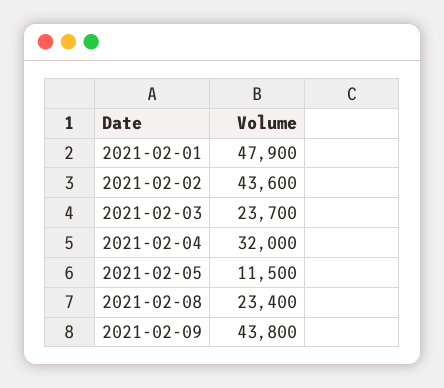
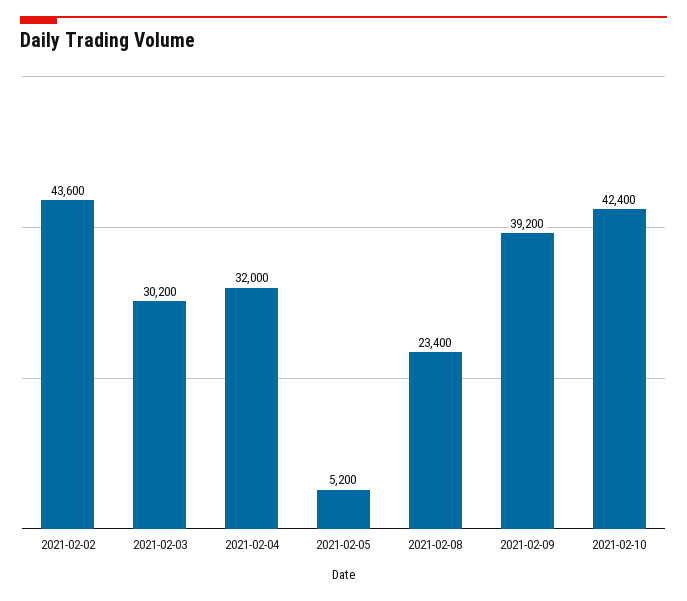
2021-02-01: 47900 -> none
2021-02-03: 23700 -> 30200
2021-02-05: 11500 -> 5200
2021-02-09: 43800 -> 39200
2021-02-10: none -> 42400

